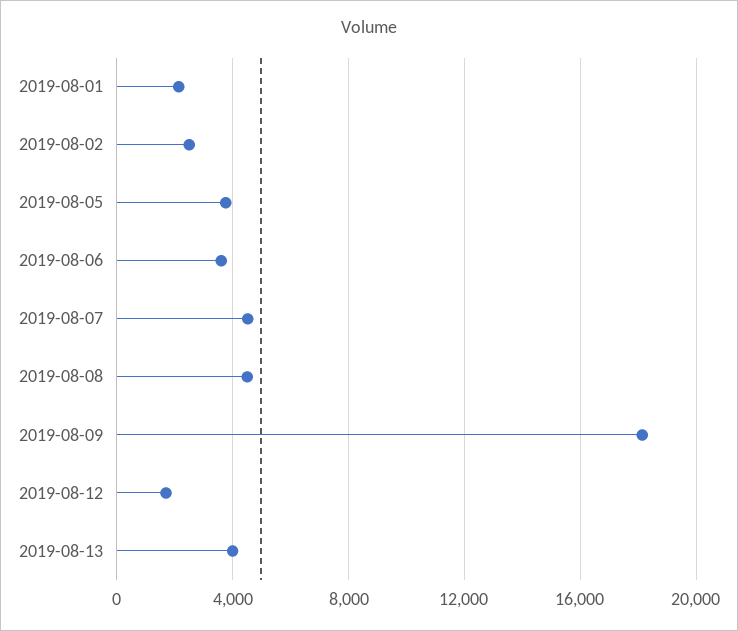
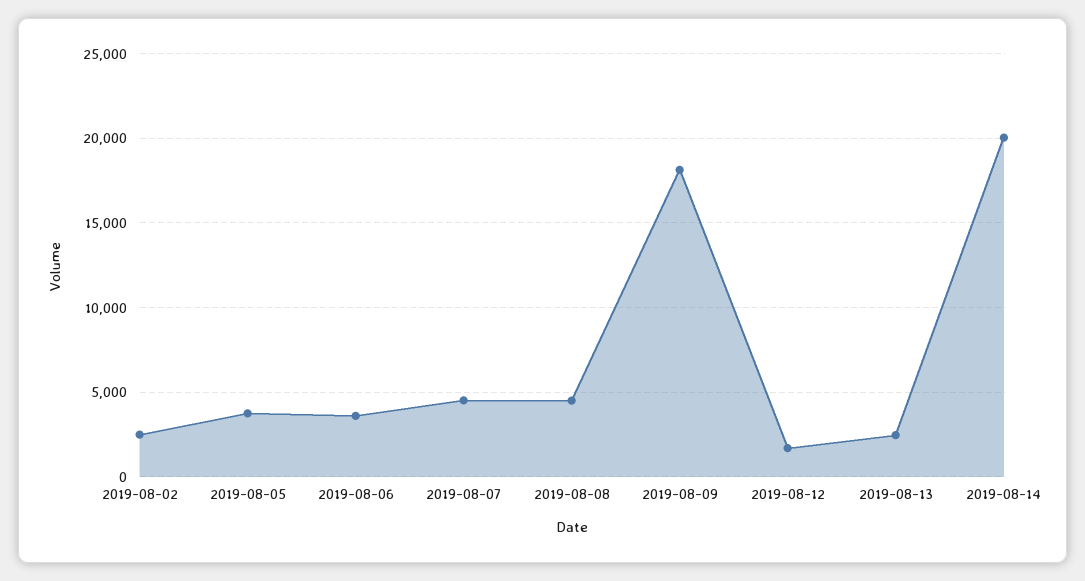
2019-08-01: 2000 -> none
2019-08-13: 4000 -> 2500
2019-08-14: none -> 20000

